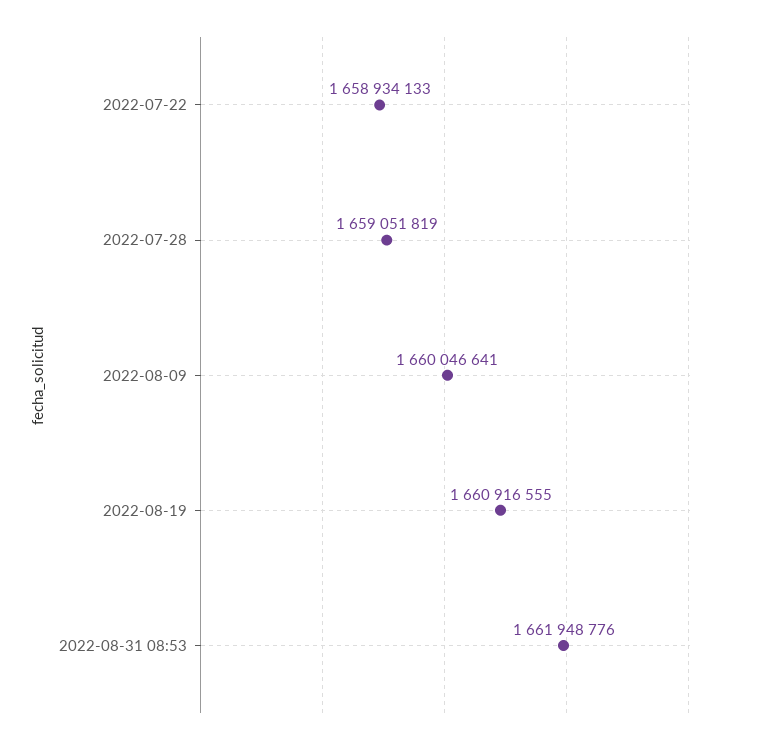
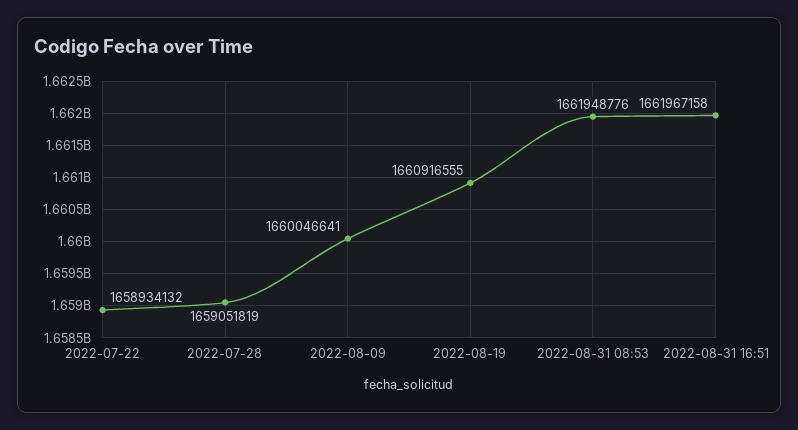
2022-07-22: 1658934133 -> 1658934132
2022-08-31 16:51: none -> 1661967158

